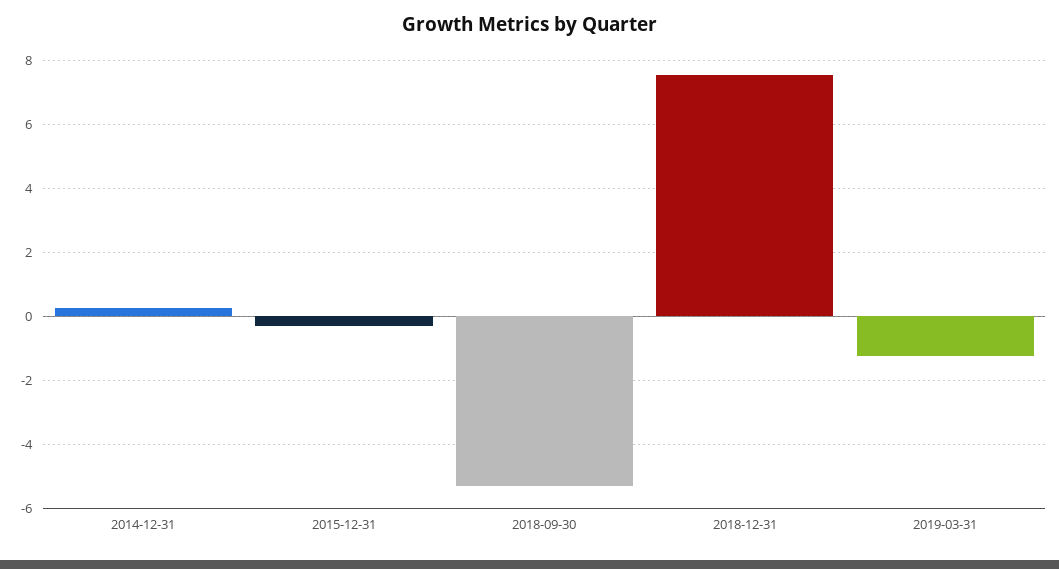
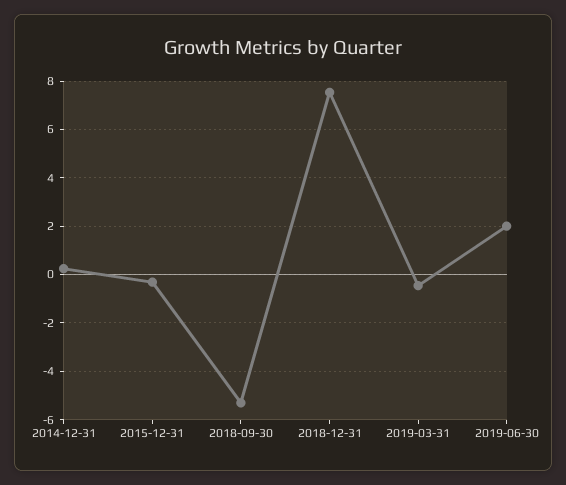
2019-03-31: -1.2 -> -0.5
2019-06-30: none -> 2

